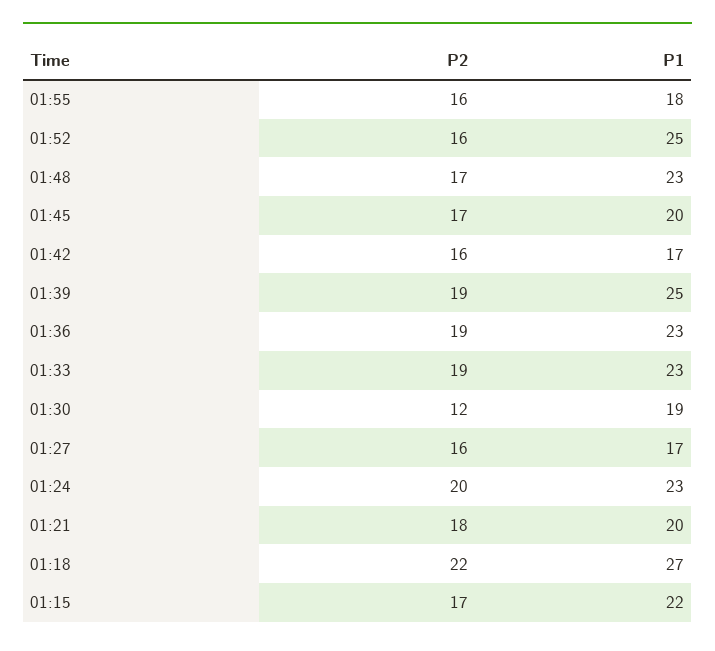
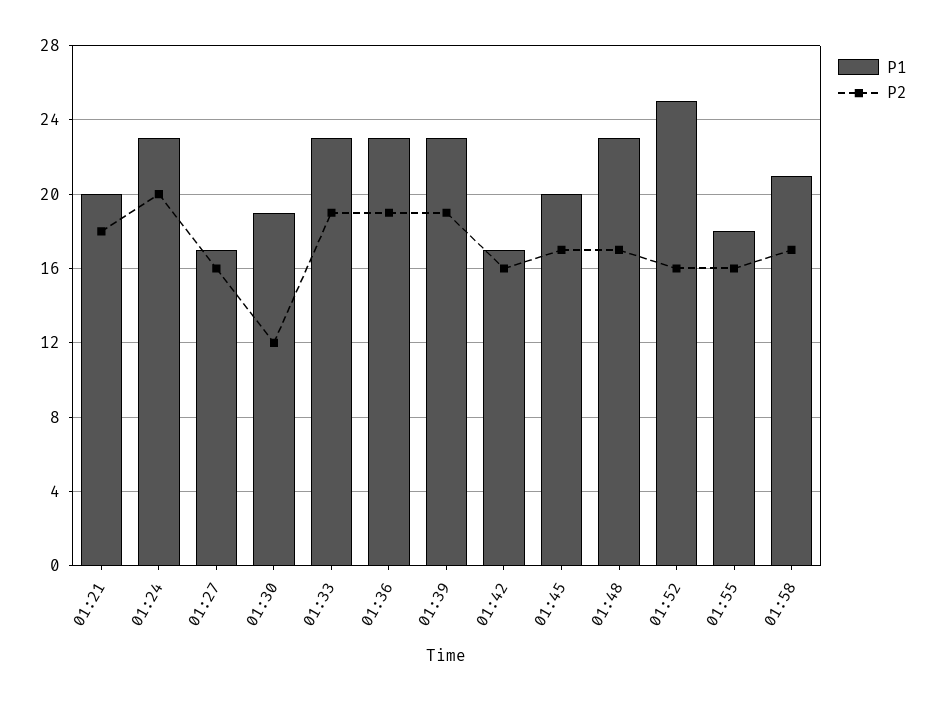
P1, 01:39: 25 -> 23
P2, 01:18: 22 -> none
P1, 01:18: 27 -> none
P2, 01:15: 17 -> none
P1, 01:15: 22 -> none
P1, 01:58: none -> 21
P2, 01:58: none -> 17

